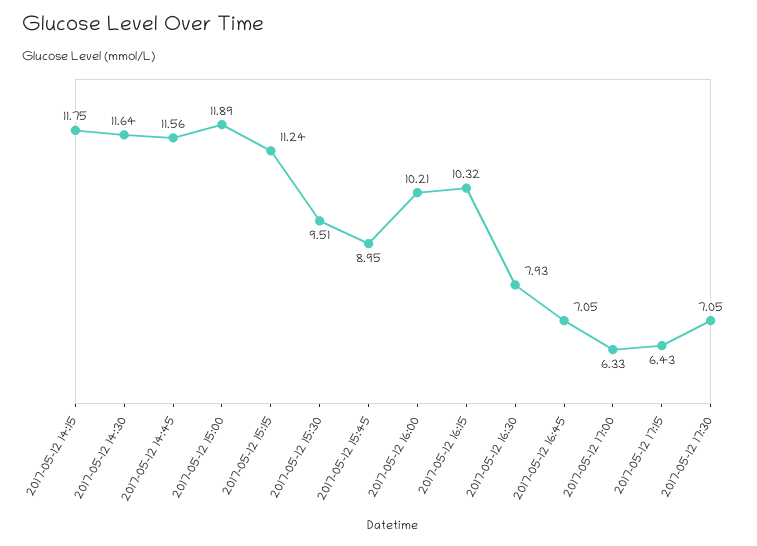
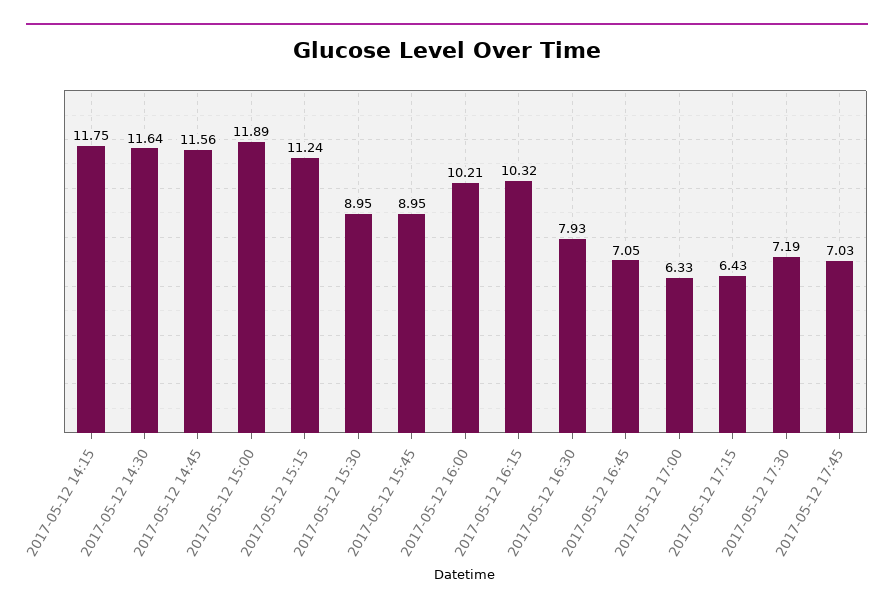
2017-05-12 15:30: 9.51 -> 8.95
2017-05-12 17:30: 7.05 -> 7.19
2017-05-12 17:45: none -> 7.03

